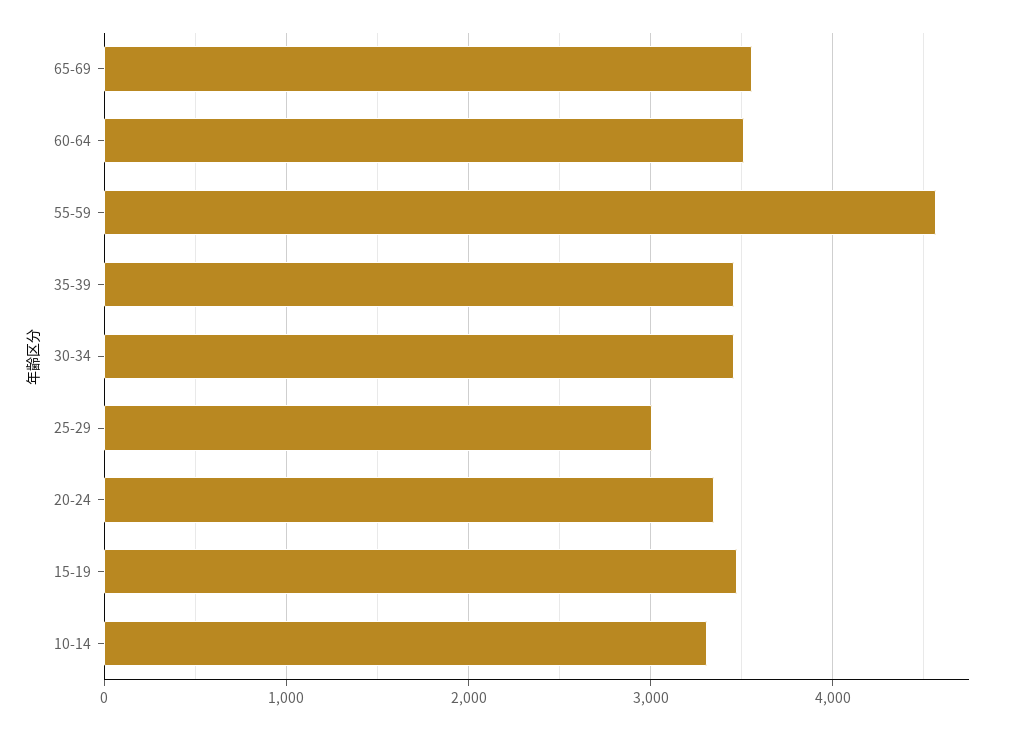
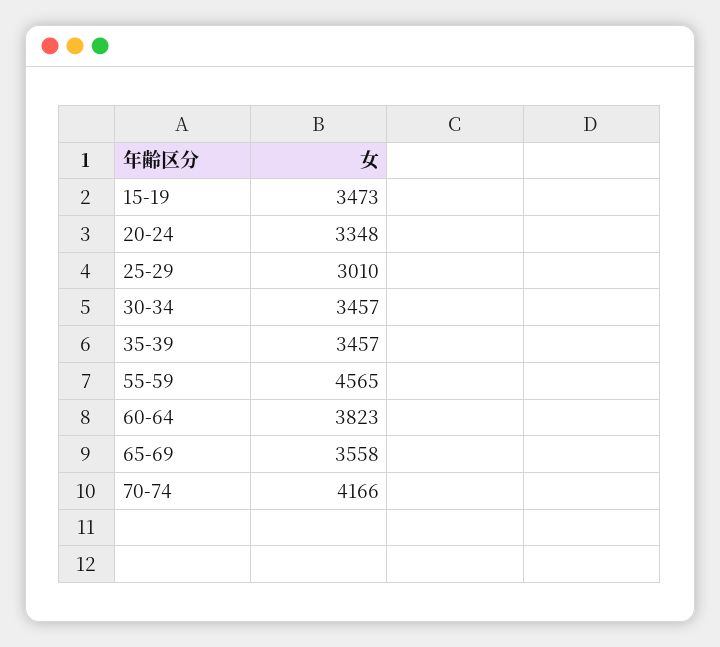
60-64: 3500 -> 3823
10-14: 3300 -> none
70-74: none -> 4166

